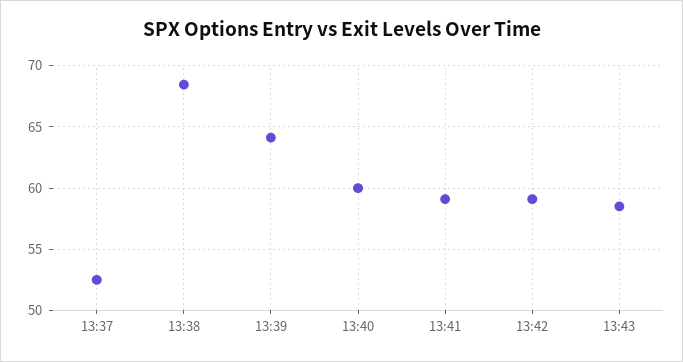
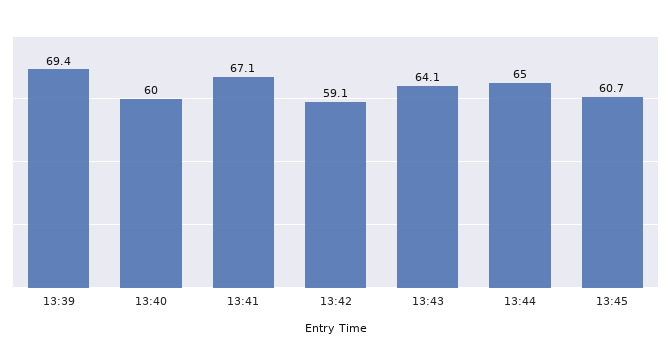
13:37: 52.5 -> none
13:38: 68.5 -> none
13:39: 64 -> 69.4
13:41: 59 -> 67.1
13:43: 58.5 -> 64.1
13:44: none -> 65
13:45: none -> 60.7

